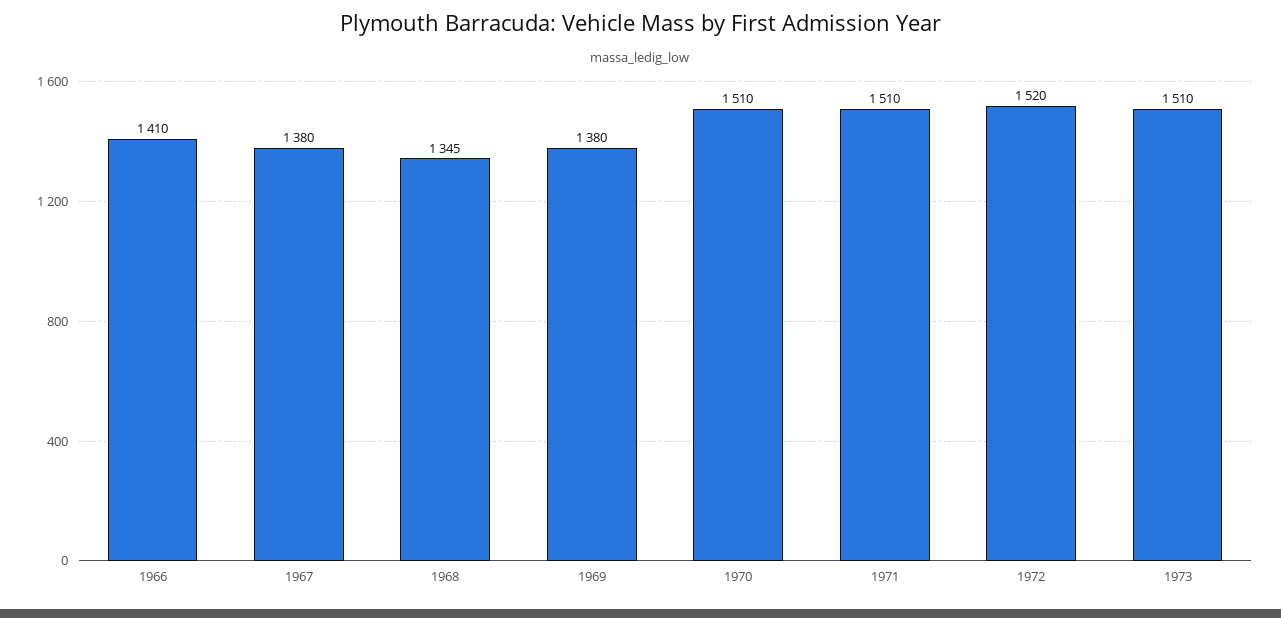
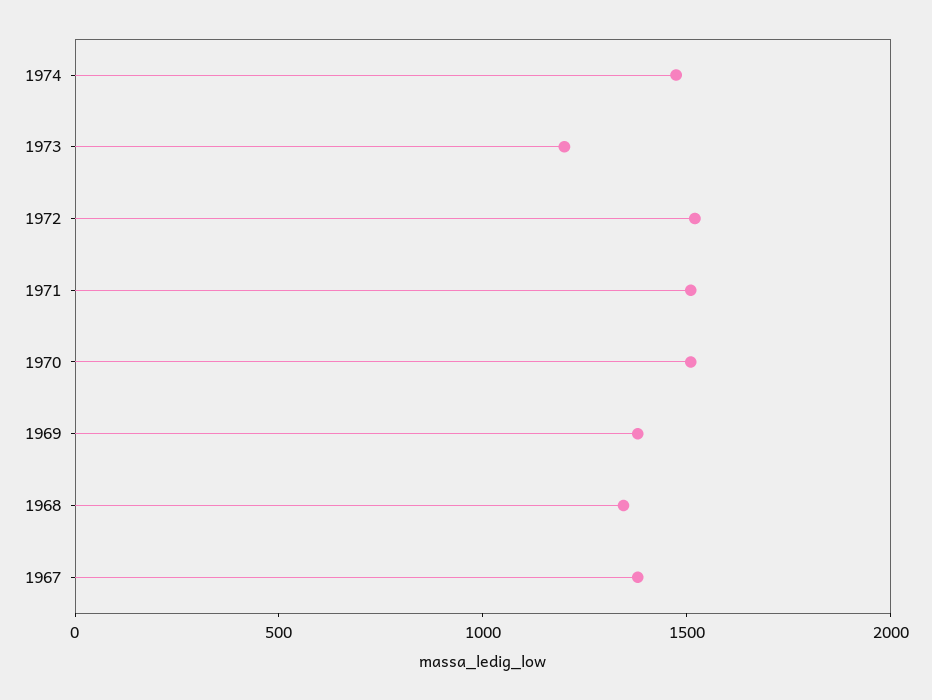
1966: 1410 -> none
1973: 1510 -> 1200
1974: none -> 1500

